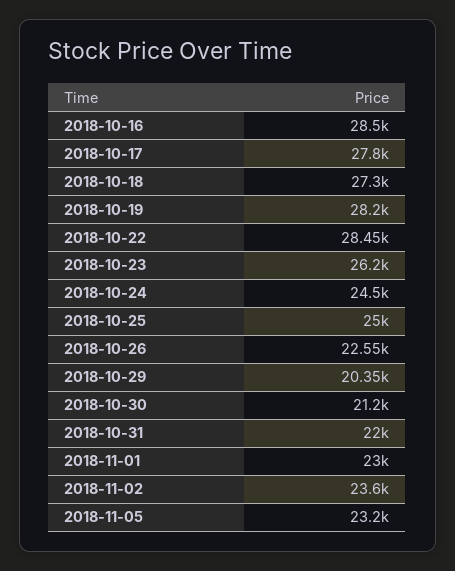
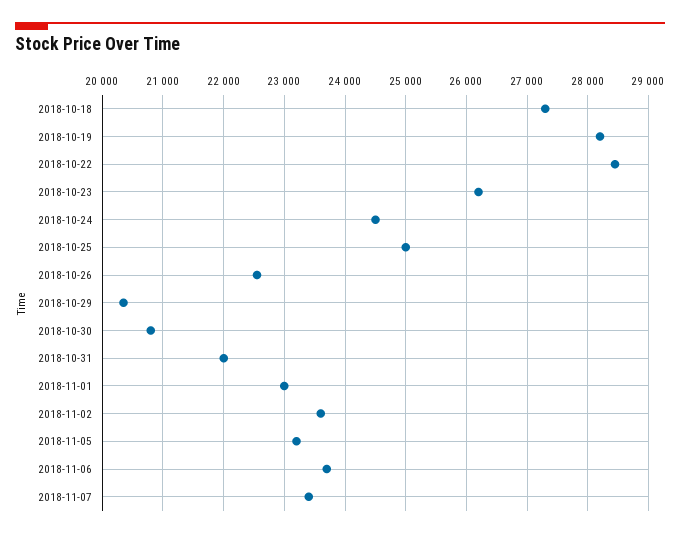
2018-10-16: 28500 -> none
2018-10-17: 27800 -> none
2018-10-30: 21200 -> 20800
2018-11-06: none -> 23700
2018-11-07: none -> 23400

